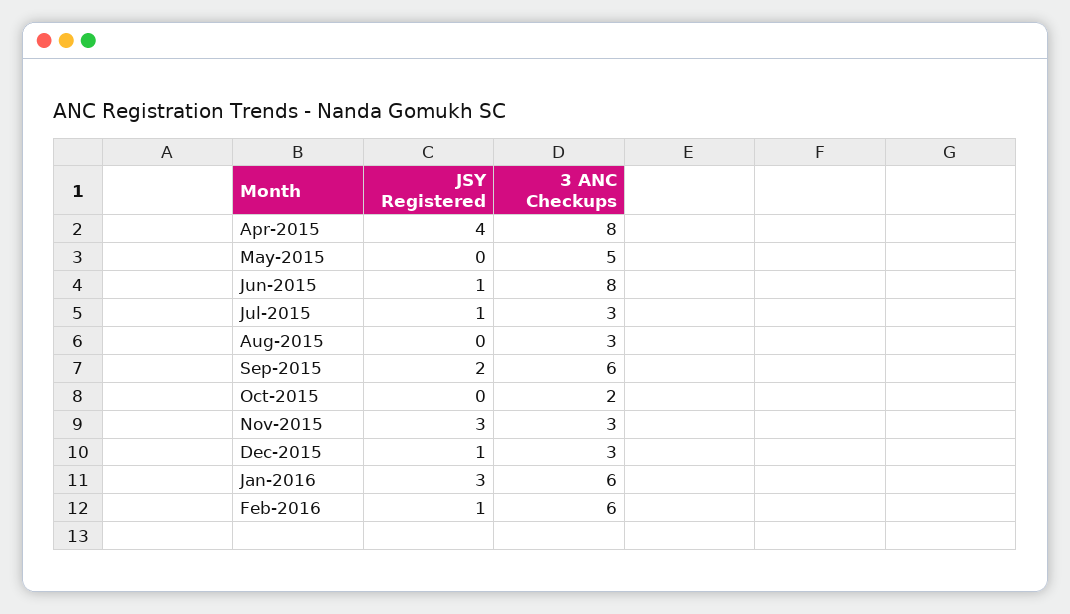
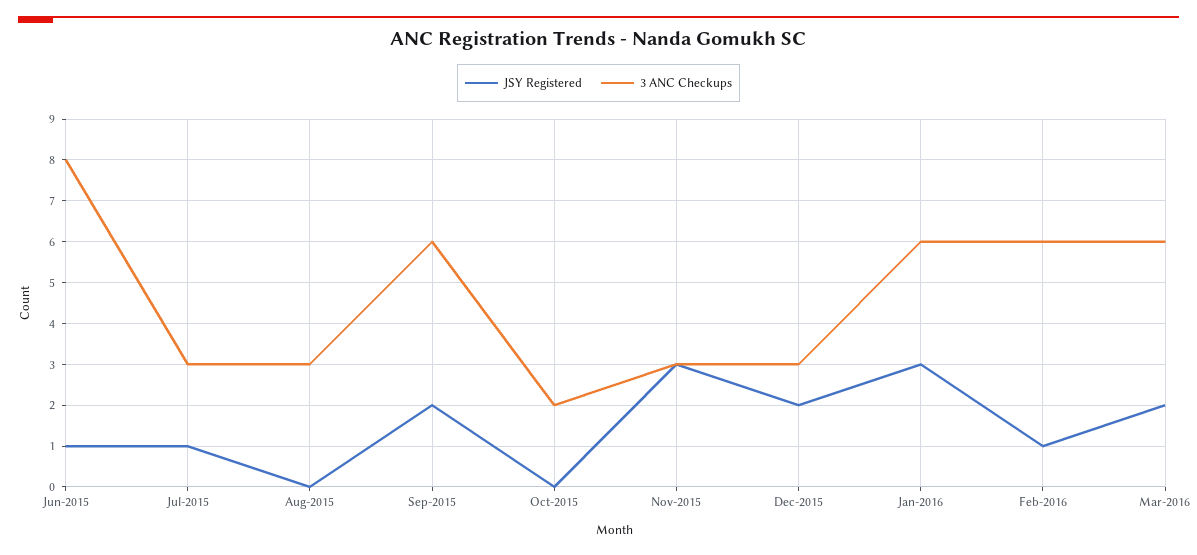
JSY Registered, Apr-2015: 4 -> none
3 ANC Checkups, Apr-2015: 8 -> none
JSY Registered, May-2015: 0 -> none
3 ANC Checkups, May-2015: 5 -> none
JSY Registered, Dec-2015: 1 -> 2
JSY Registered, Mar-2016: none -> 2
3 ANC Checkups, Mar-2016: none -> 6

